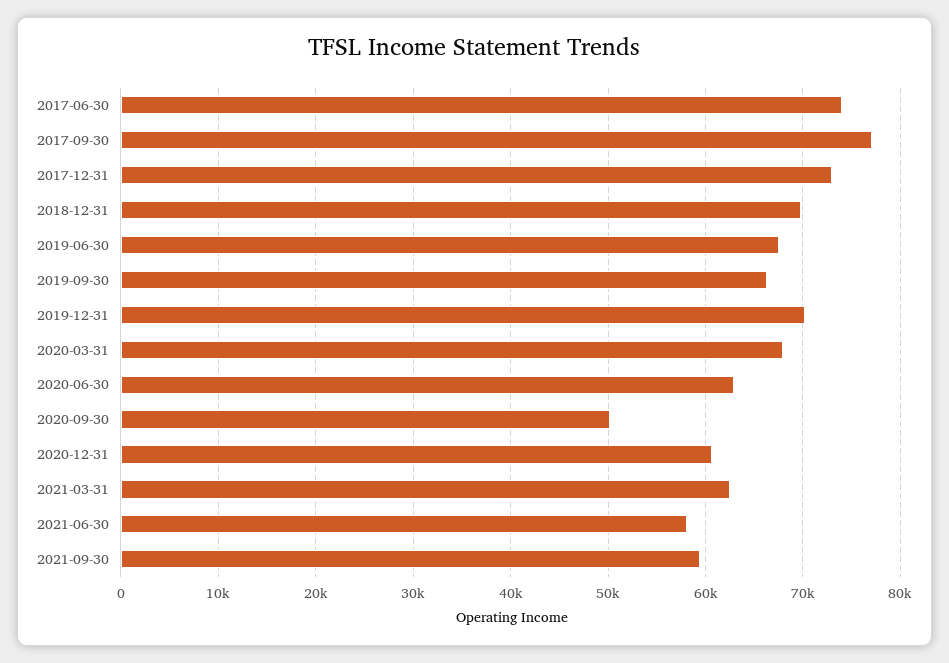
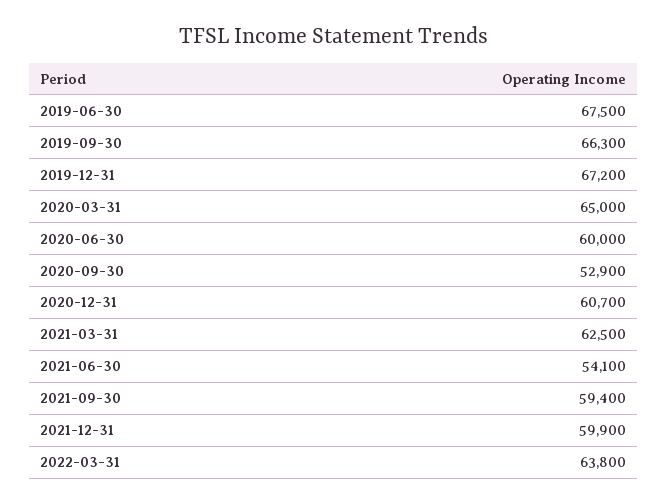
2017-06-30: 74000 -> none
2017-09-30: 77000 -> none
2017-12-31: 73000 -> none
2018-12-31: 70000 -> none
2019-12-31: 70000 -> 67200
2020-03-31: 68000 -> 65000
2020-06-30: 63000 -> 60000
2020-09-30: 50000 -> 52900
2021-06-30: 58000 -> 54100
2021-12-31: none -> 59900
2022-03-31: none -> 63800

